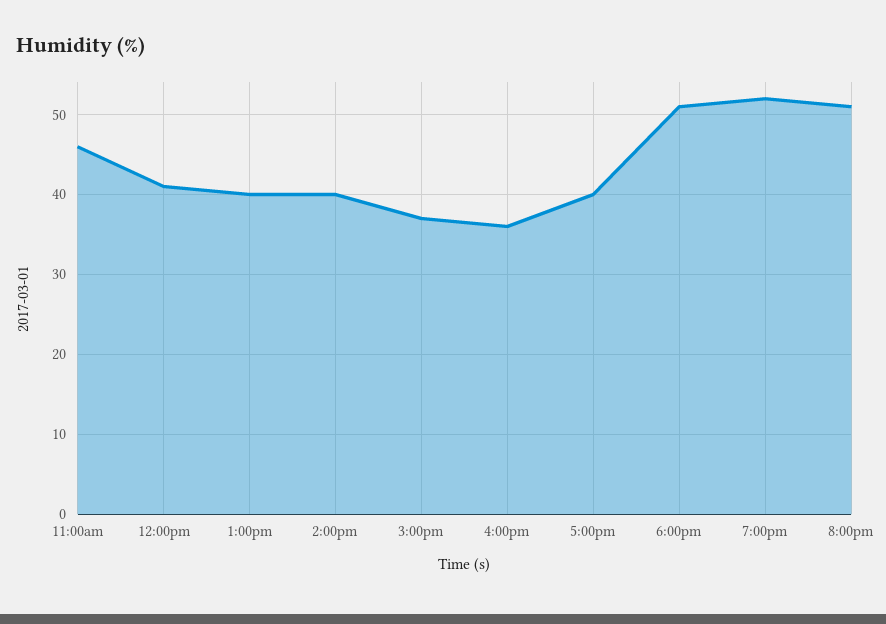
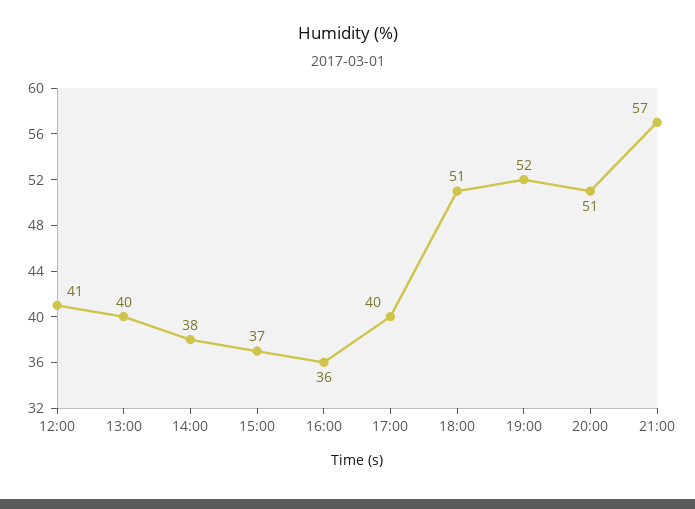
11:00am: 46 -> none
2:00pm: 40 -> 38
21:00: none -> 57

